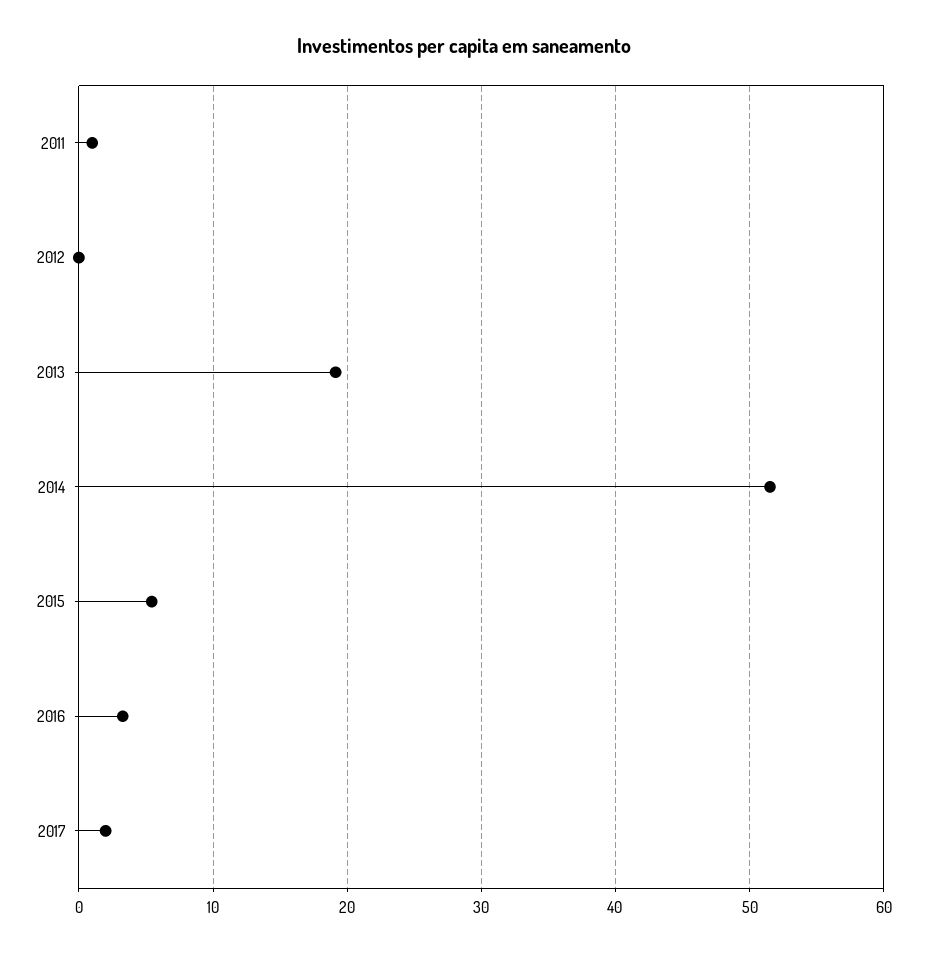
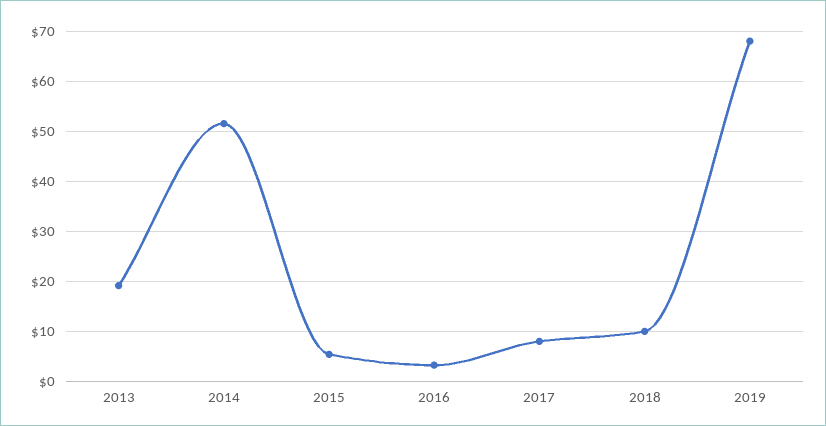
2011: 1 -> none
2012: 0 -> none
2017: 2 -> 8
2018: none -> 10
2019: none -> 68

